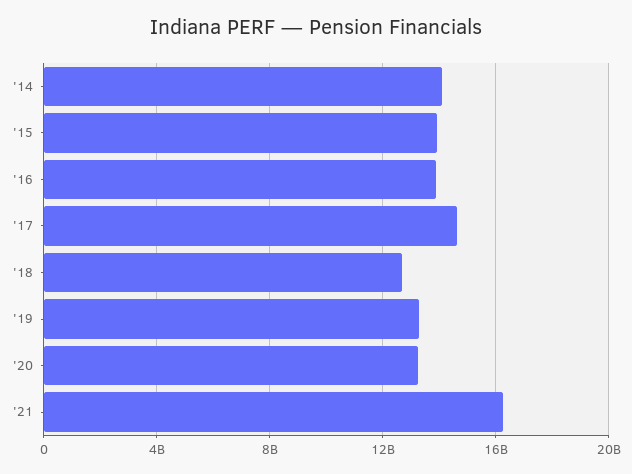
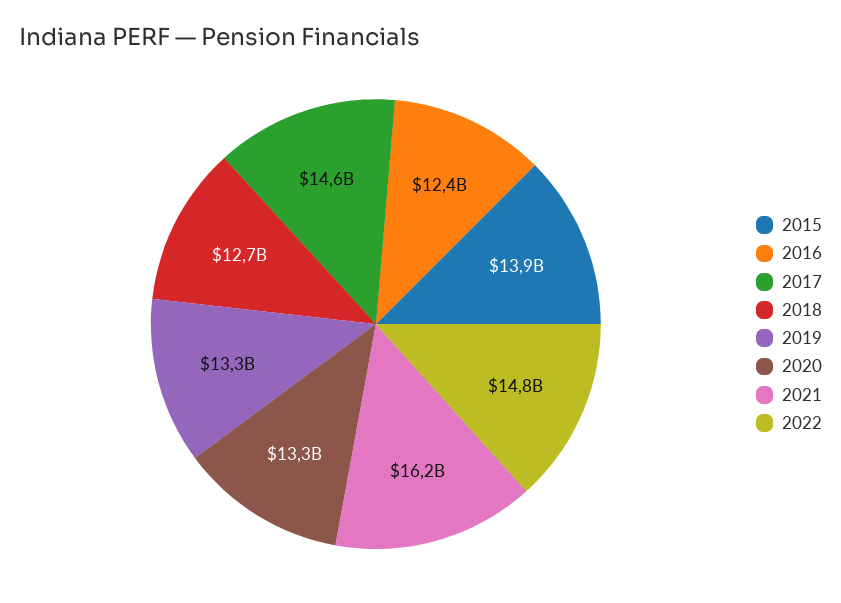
'14: 14000000000 -> none
'16: 14000000000 -> 12400000000
2022: none -> 14800000000

